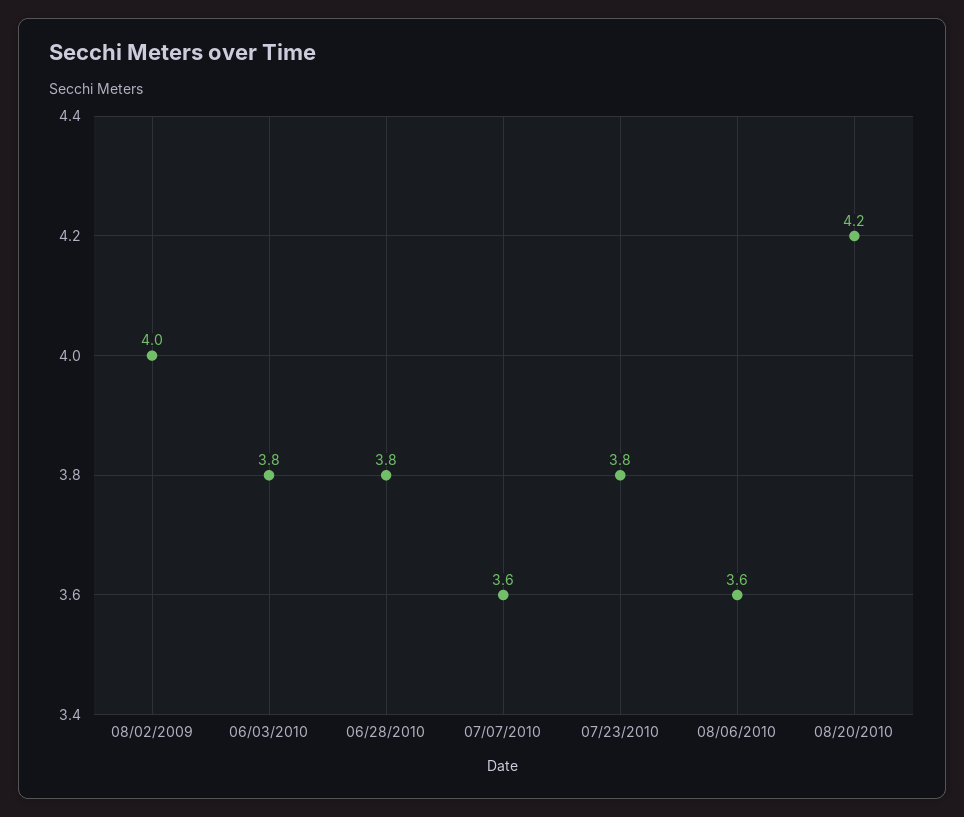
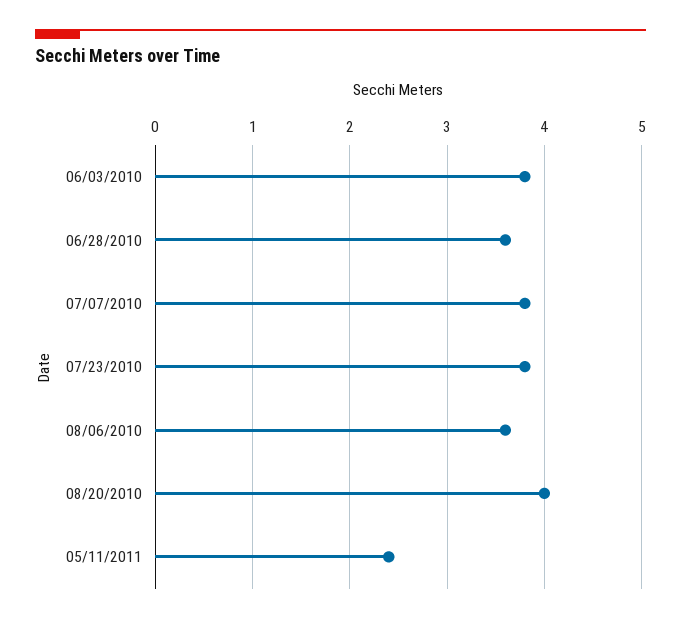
08/02/2009: 4 -> none
06/28/2010: 3.8 -> 3.6
07/07/2010: 3.6 -> 3.8
08/20/2010: 4.2 -> 4
05/11/2011: none -> 2.4

